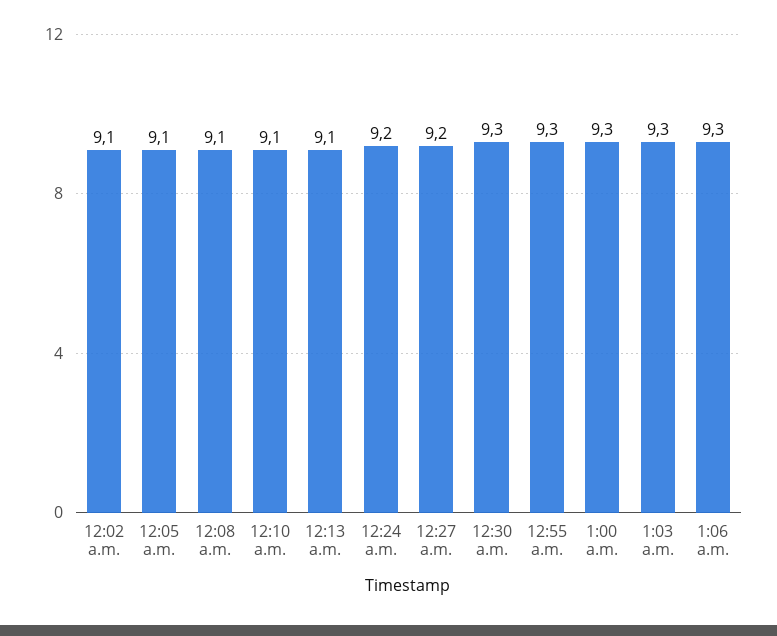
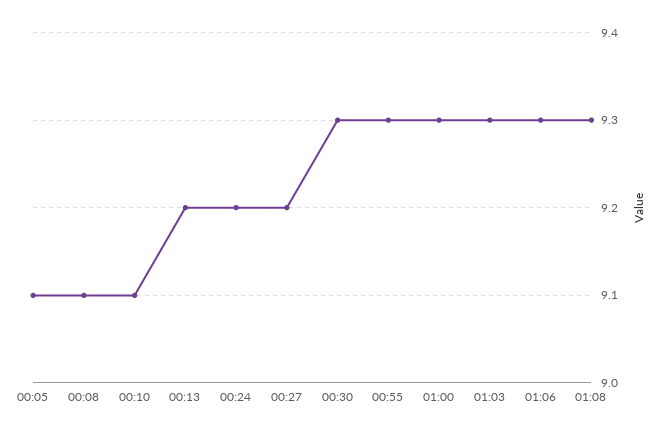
12:02 a.m.: 9.1 -> none
12:13 a.m.: 9.1 -> 9.2
01:08: none -> 9.3

